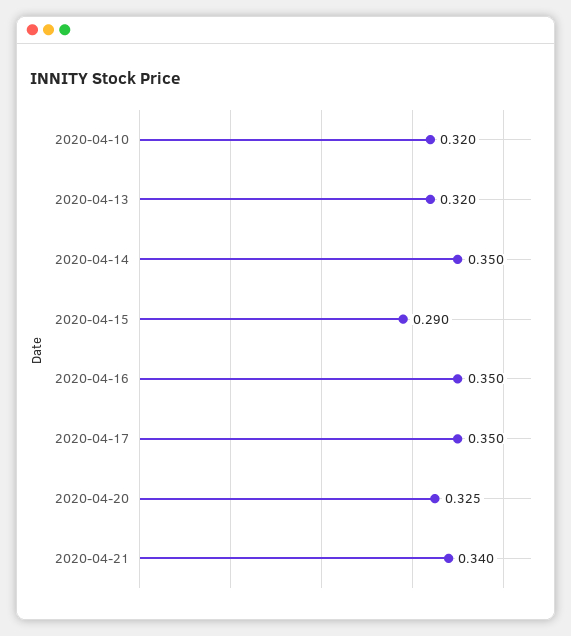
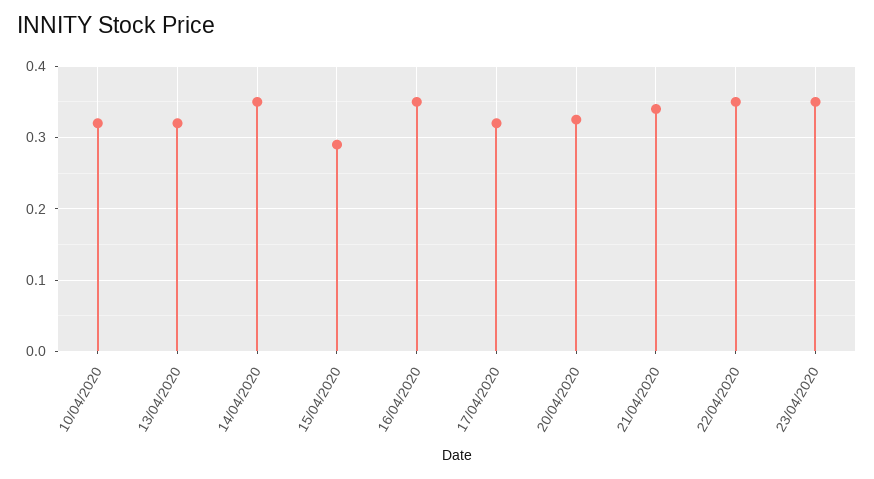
2020-04-17: 0.35 -> 0.32
22/04/2020: none -> 0.35
23/04/2020: none -> 0.35

